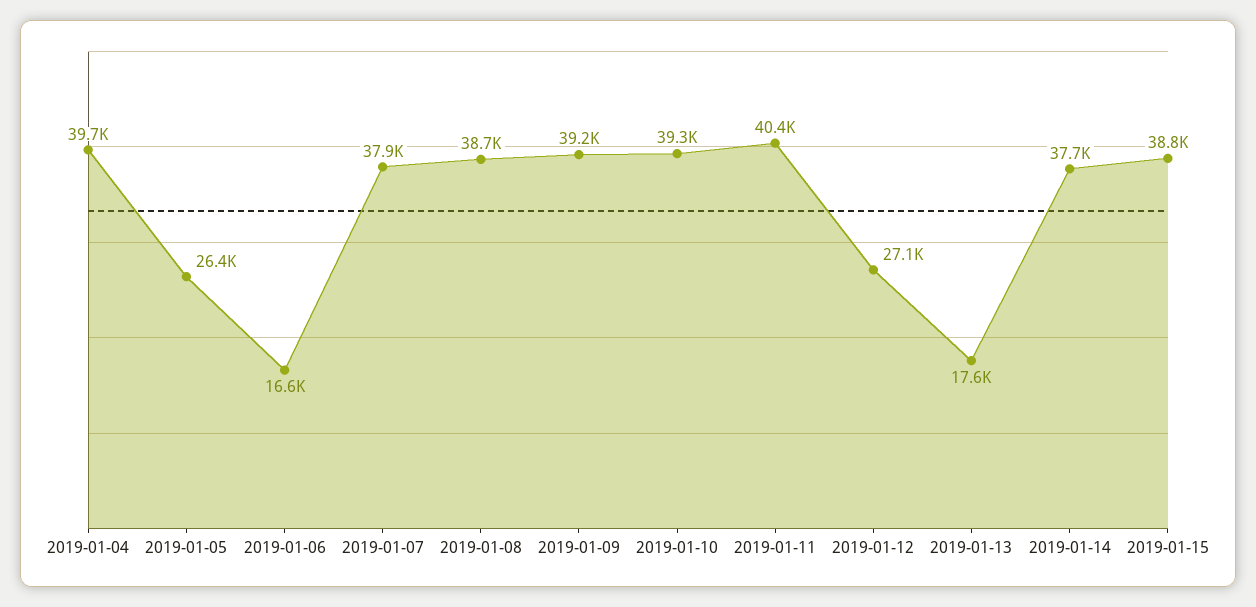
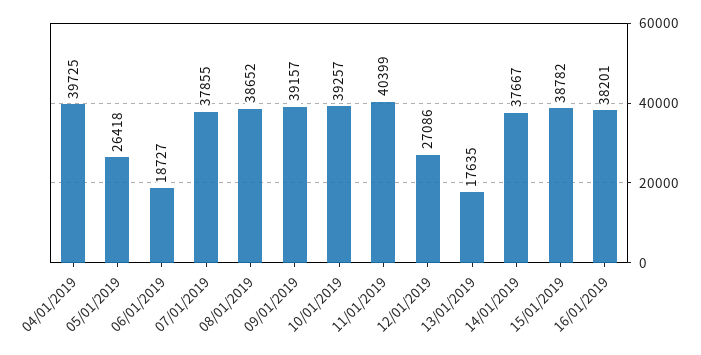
2019-01-06: 16600 -> 18727
16/01/2019: none -> 38201

